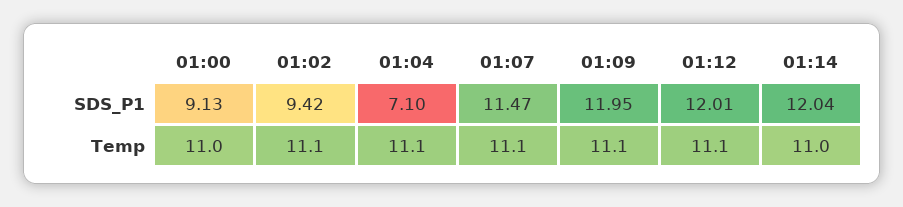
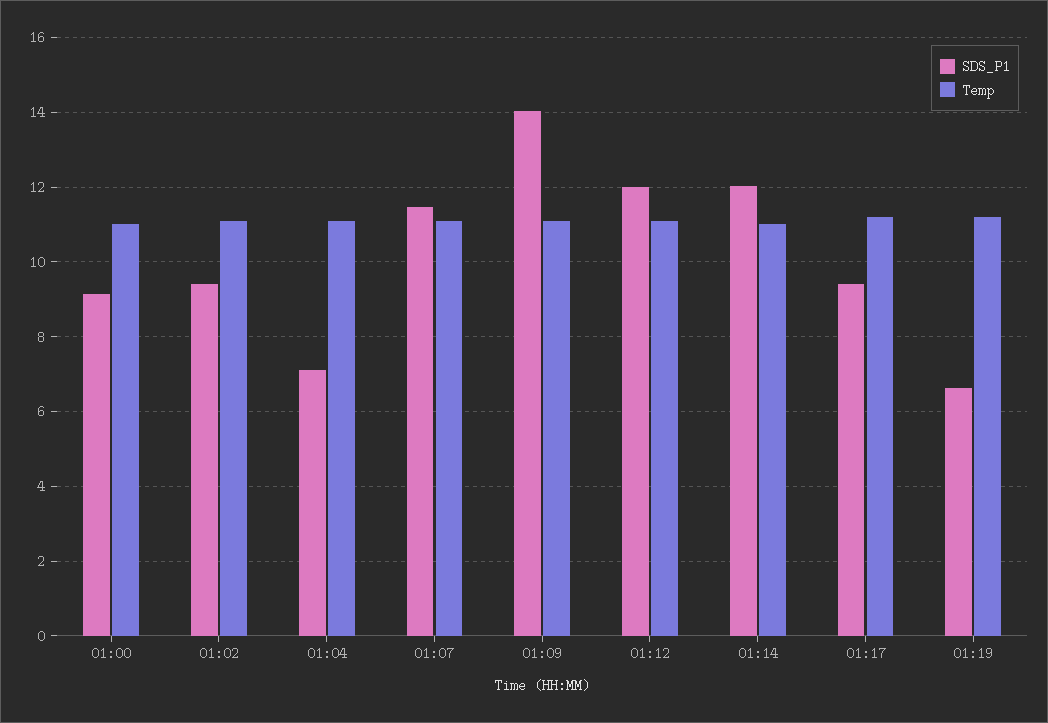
SDS_P1, 01:09: 11.95 -> 14
SDS_P1, 01:17: none -> 9.4
Temp, 01:17: none -> 11.2
SDS_P1, 01:19: none -> 6.6
Temp, 01:19: none -> 11.2

